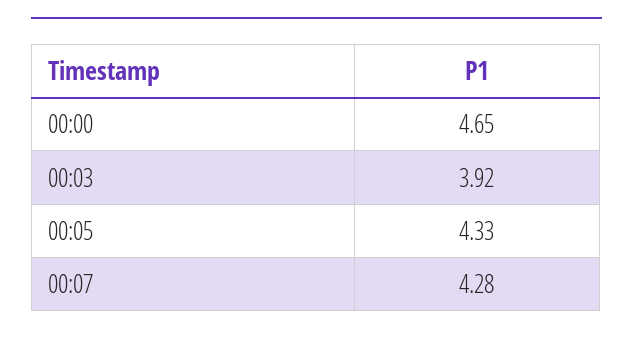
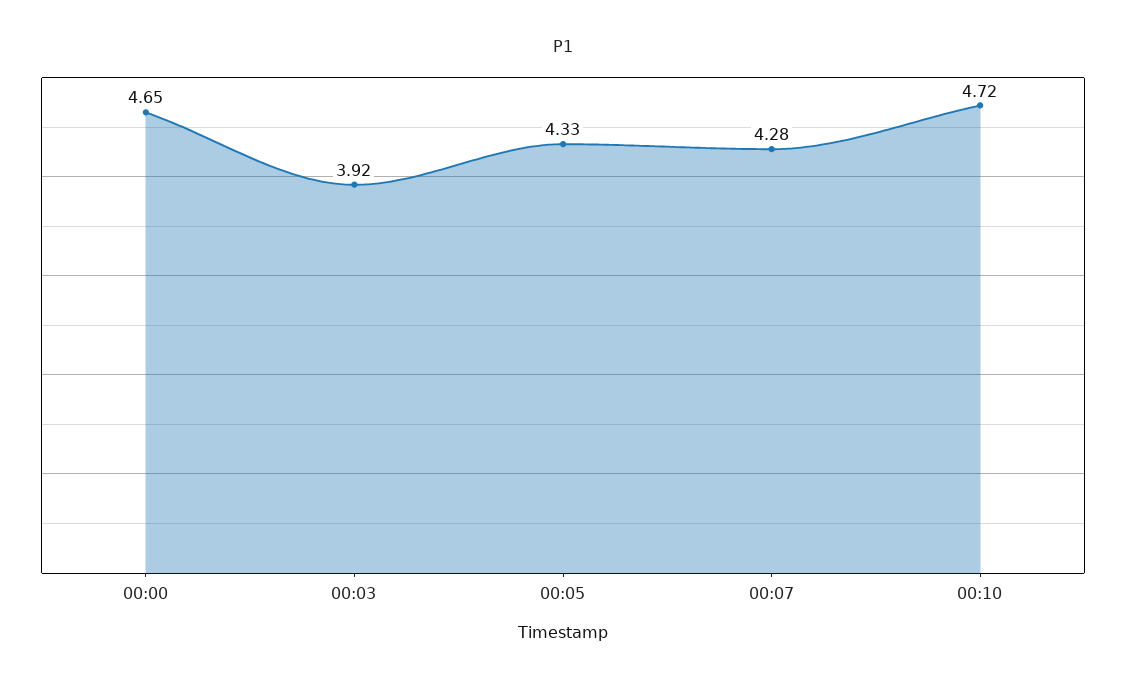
00:10: none -> 4.72

